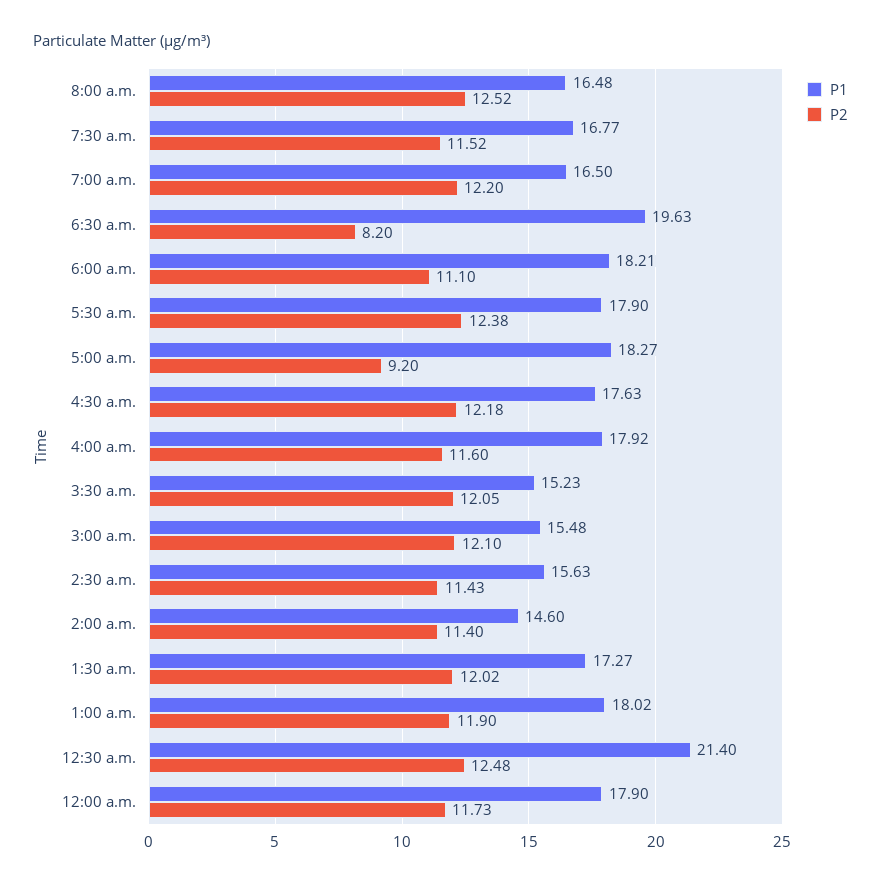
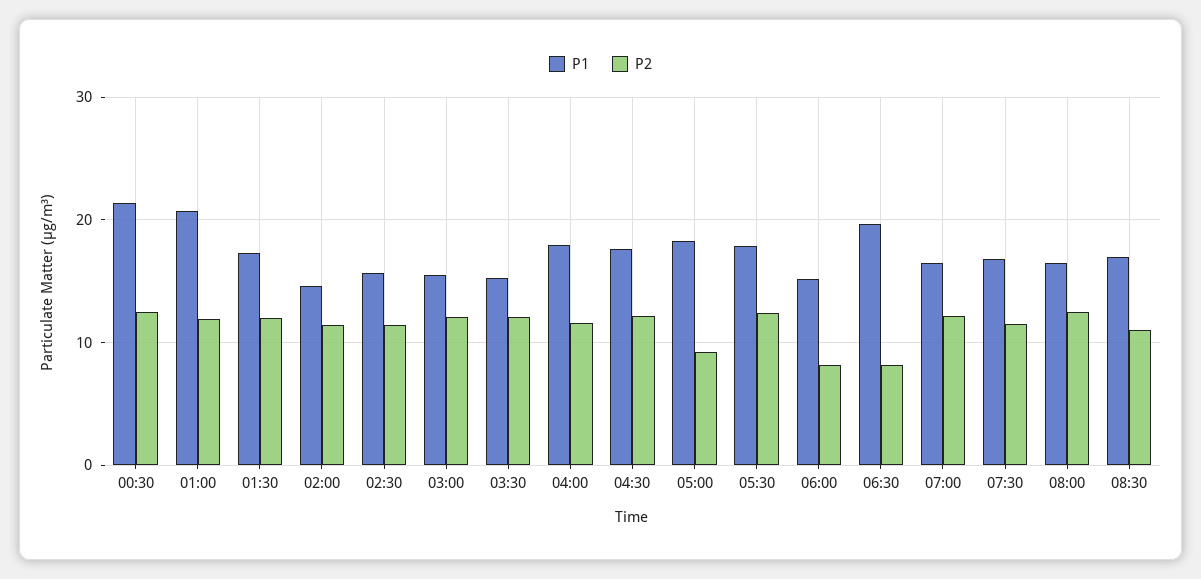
P1, 6:00 a.m.: 18.21 -> 15
P2, 6:00 a.m.: 11.1 -> 8
P1, 1:00 a.m.: 18.02 -> 21
P1, 12:00 a.m.: 17.9 -> none
P2, 12:00 a.m.: 11.73 -> none
P1, 08:30: none -> 17
P2, 08:30: none -> 11

